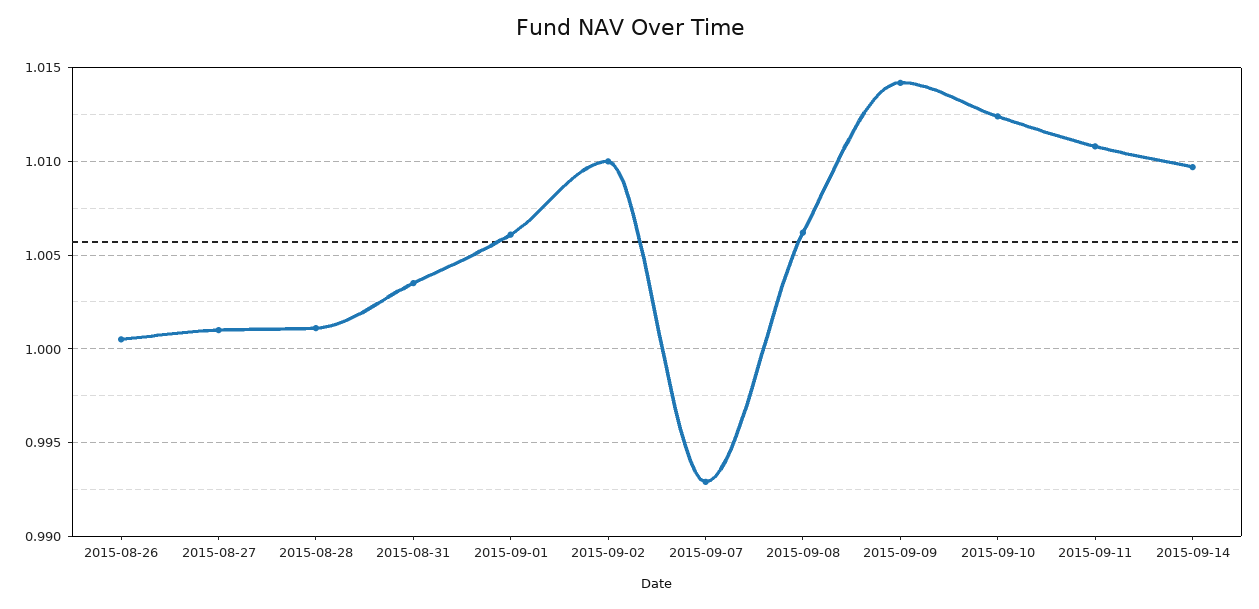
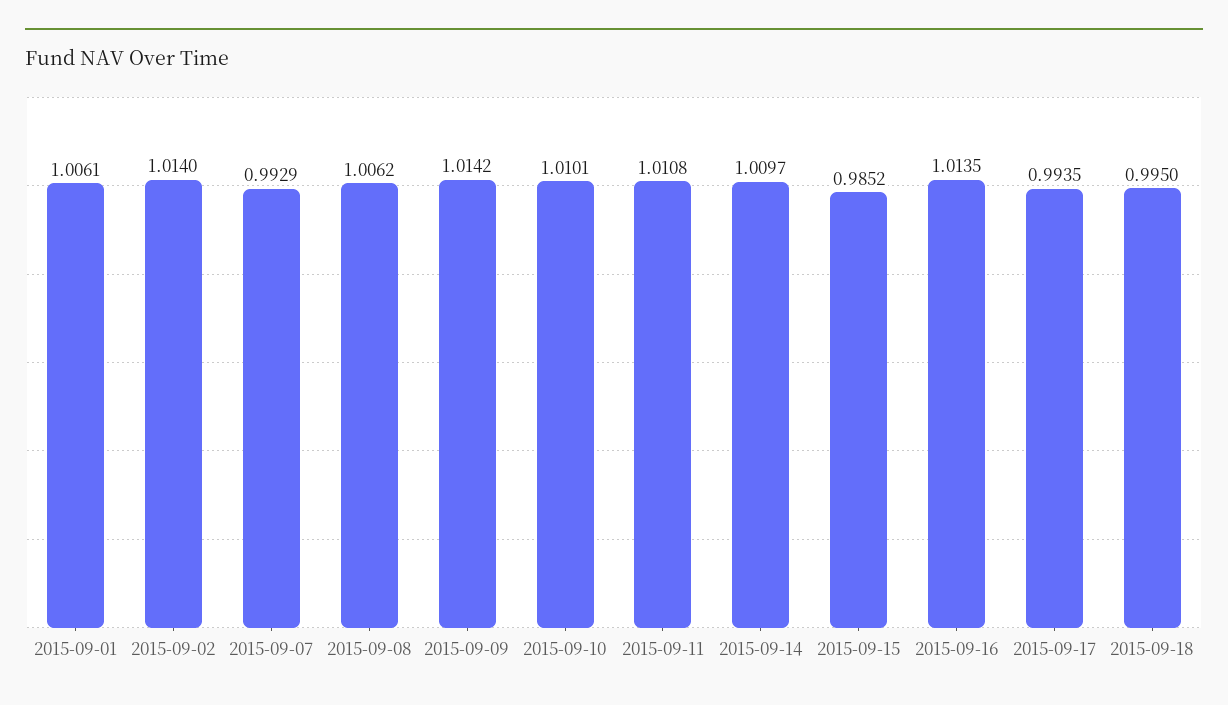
2015-08-26: 1.0005 -> none
2015-08-27: 1.001 -> none
2015-08-28: 1.001 -> none
2015-08-31: 1.0035 -> none
2015-09-02: 1.01 -> 1.014
2015-09-10: 1.0125 -> 1.0101
2015-09-15: none -> 0.9852
2015-09-16: none -> 1.0135
2015-09-17: none -> 0.9935
2015-09-18: none -> 0.995

